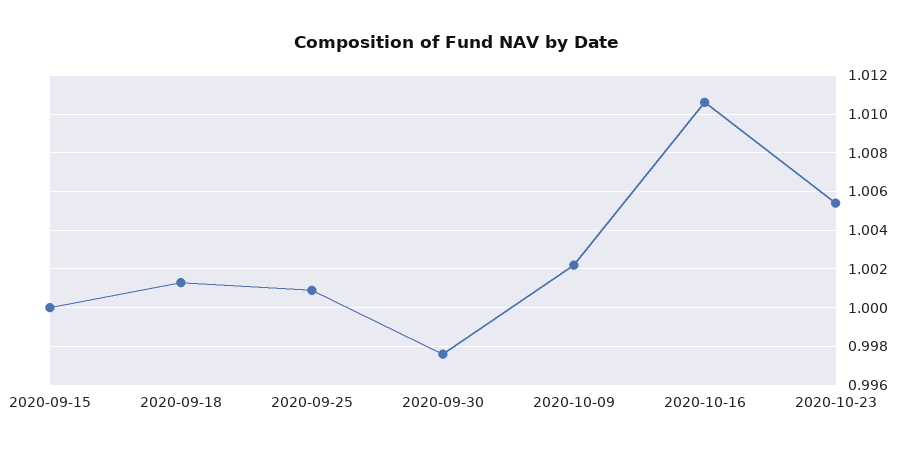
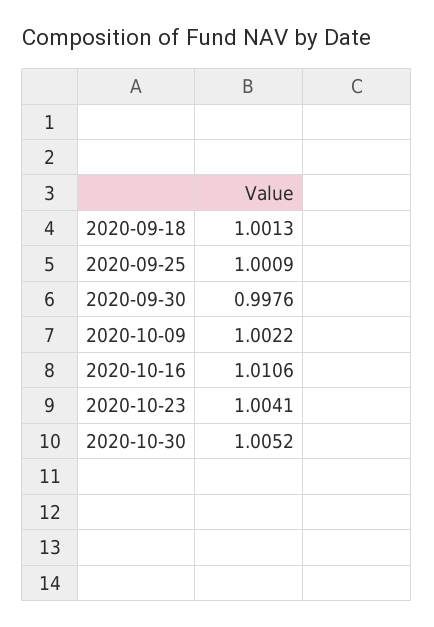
2020-09-15: 1 -> none
2020-10-23: 1.0055 -> 1.0041
2020-10-30: none -> 1.0052

